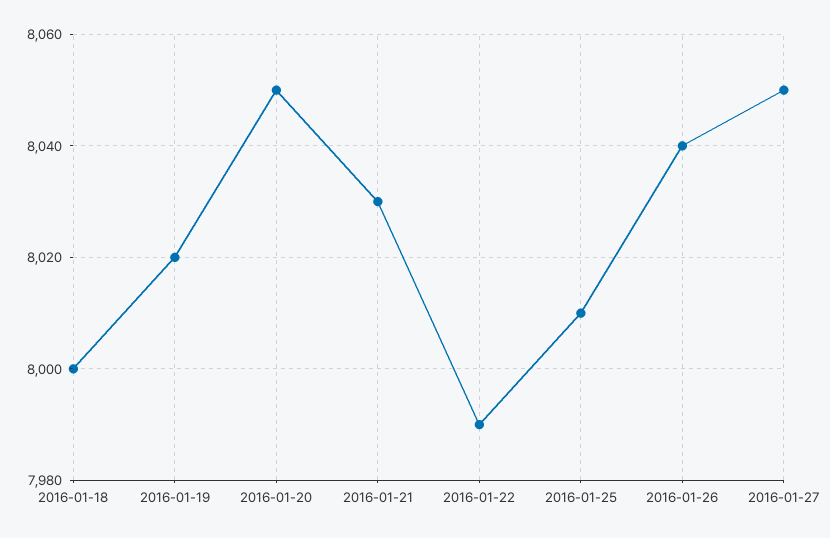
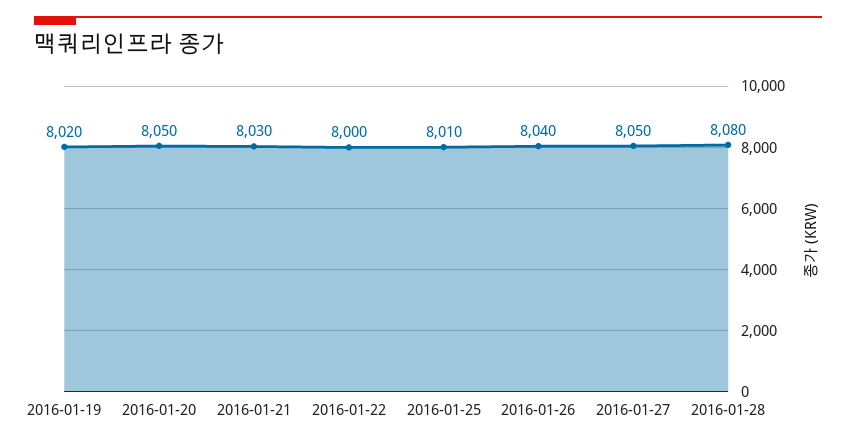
2016-01-18: 8000 -> none
2016-01-22: 7990 -> 8000
2016-01-28: none -> 8080

